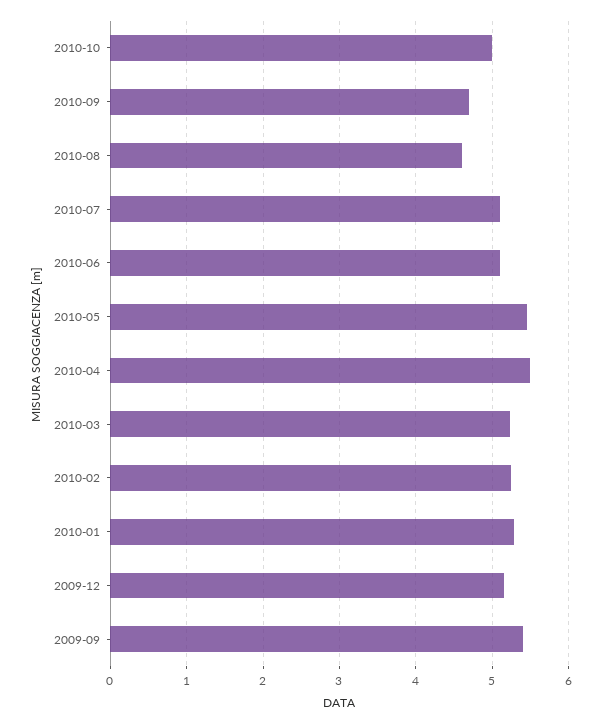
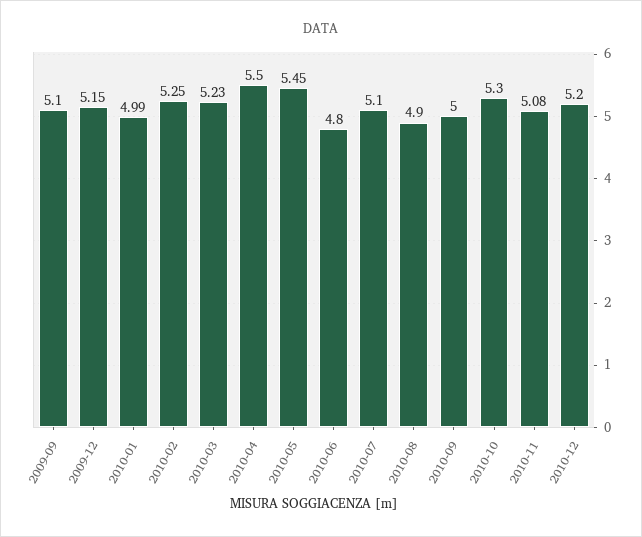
2010-10: 5 -> 5.3
2010-09: 4.7 -> 5
2010-08: 4.6 -> 4.9
2010-06: 5.1 -> 4.8
2010-01: 5.3 -> 4.99
2009-09: 5.4 -> 5.1
2010-11: none -> 5.08
2010-12: none -> 5.2

